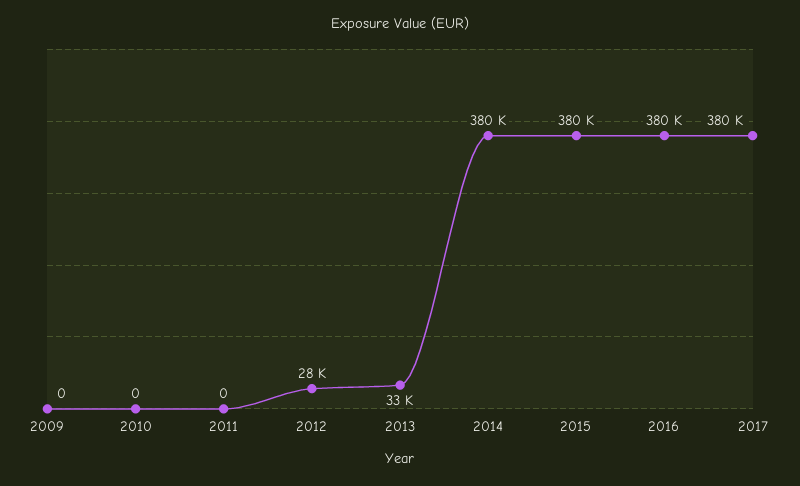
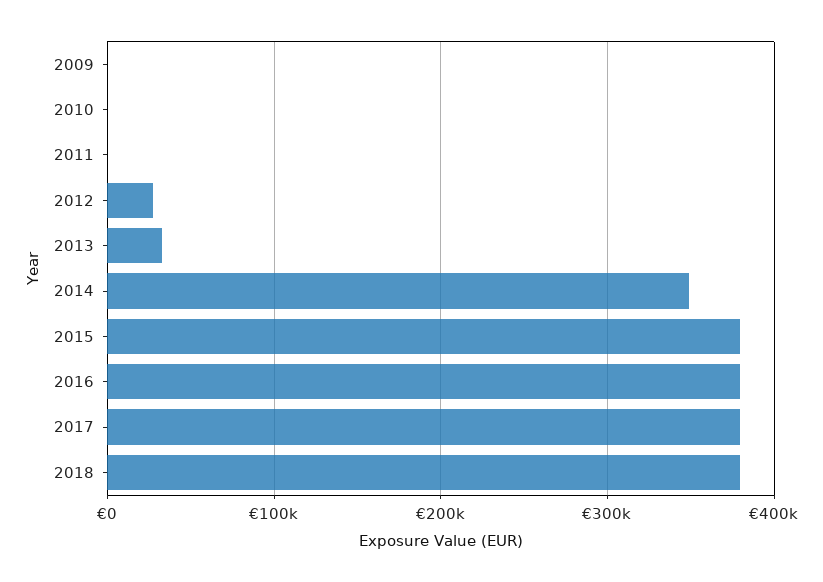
2014: 380000 -> 350000
2018: none -> 380000

